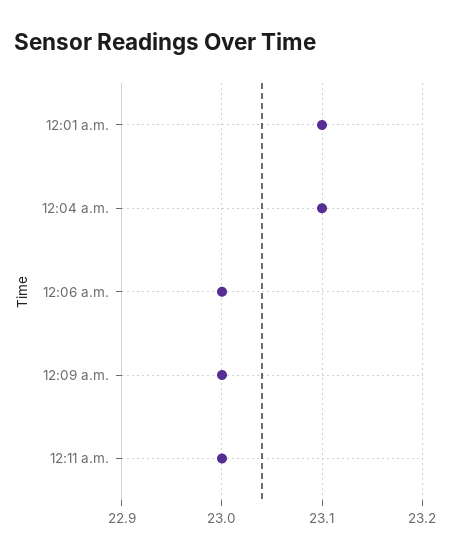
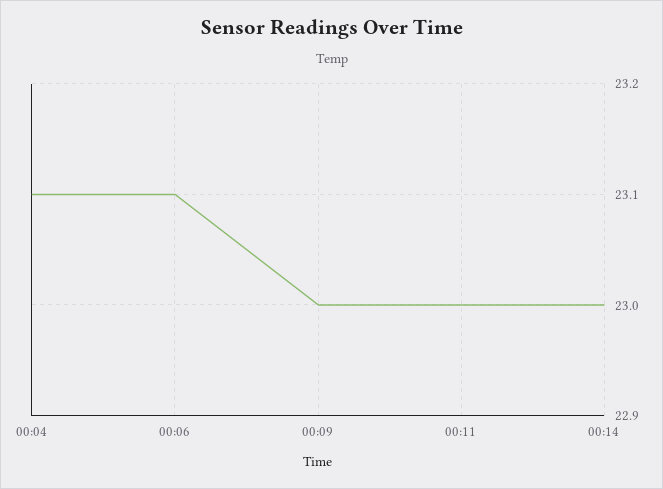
12:01 a.m.: 23.1 -> none
12:06 a.m.: 23 -> 23.1
00:14: none -> 23

